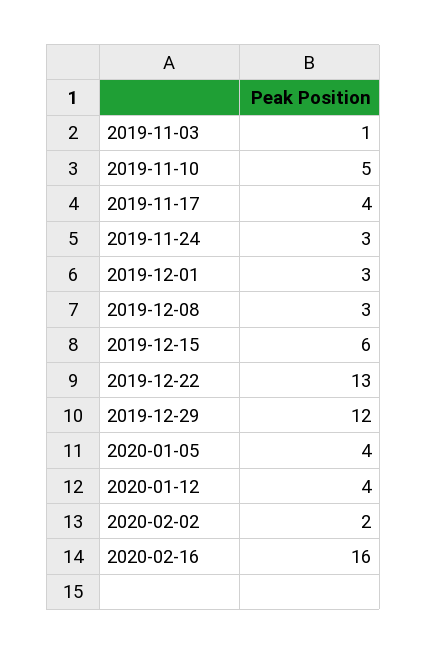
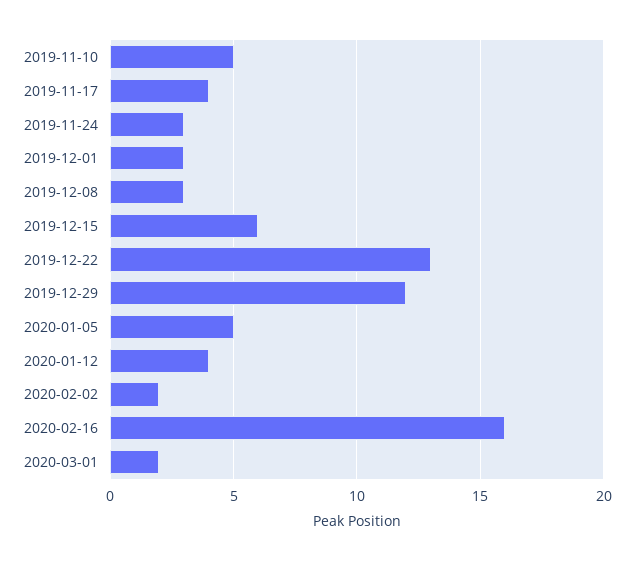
2019-11-03: 1 -> none
2020-01-05: 4 -> 5
2020-03-01: none -> 2

